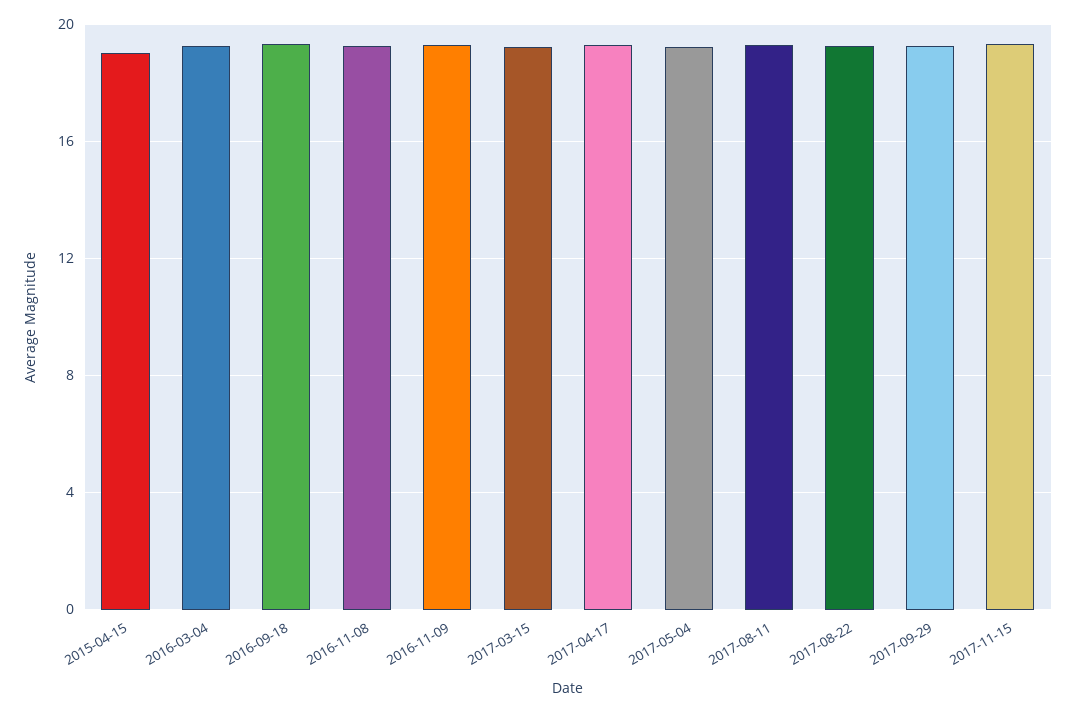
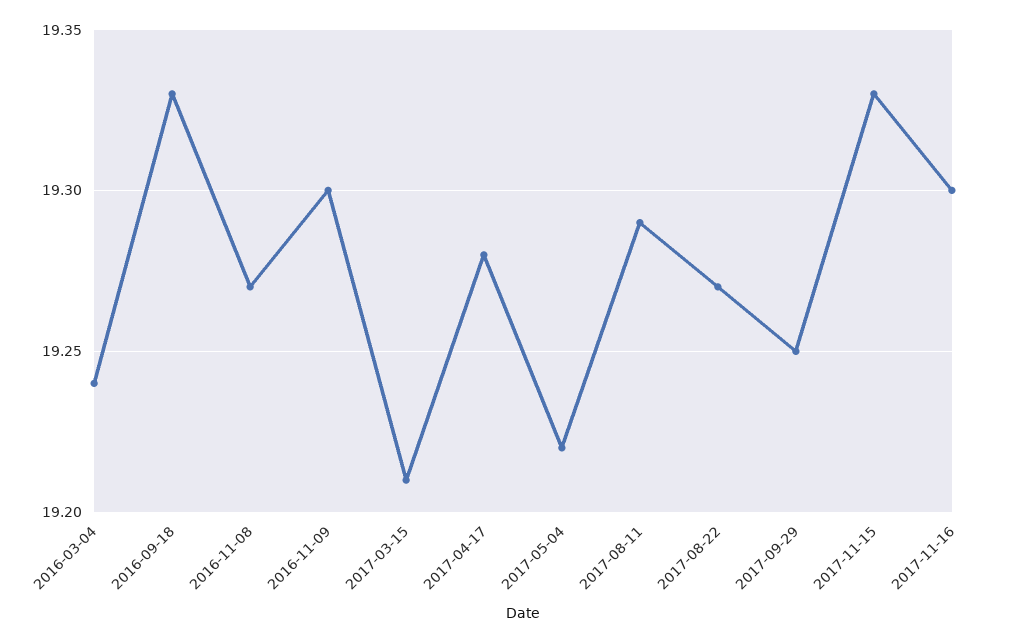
2015-04-15: 19 -> none
2017-11-16: none -> 19.3

